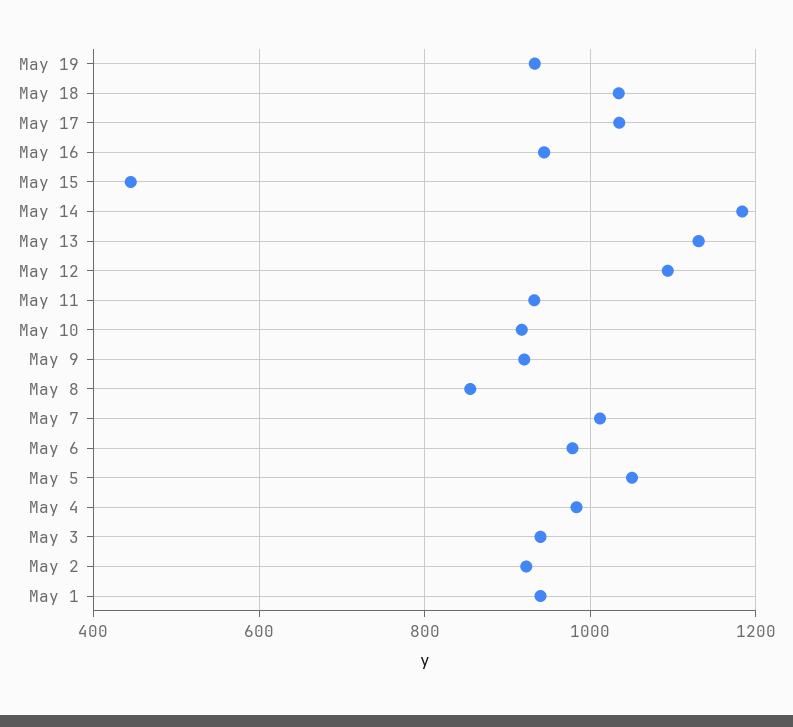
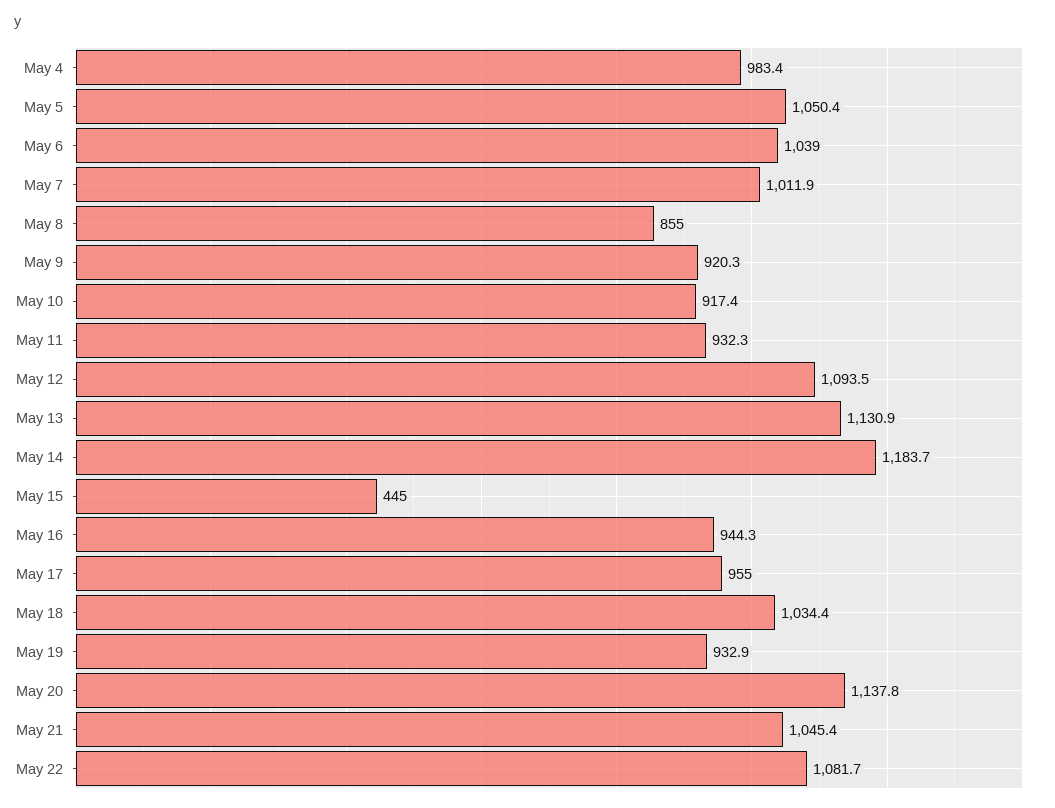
May 17: 1040 -> 955
May 6: 980 -> 1039
May 3: 940 -> none
May 2: 920 -> none
May 1: 940 -> none
May 20: none -> 1137.8
May 21: none -> 1045.4
May 22: none -> 1081.7

